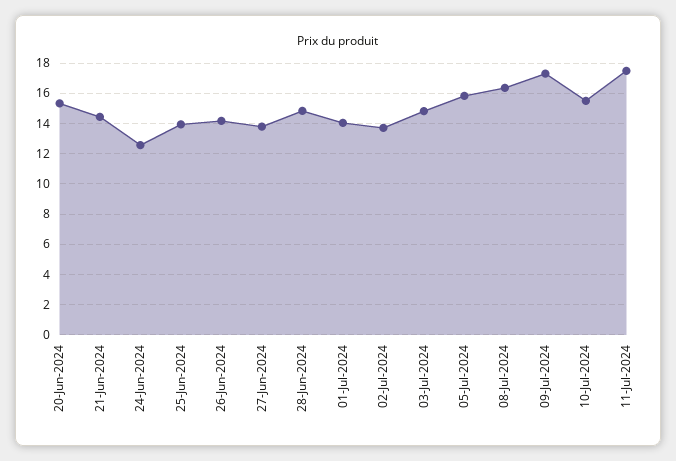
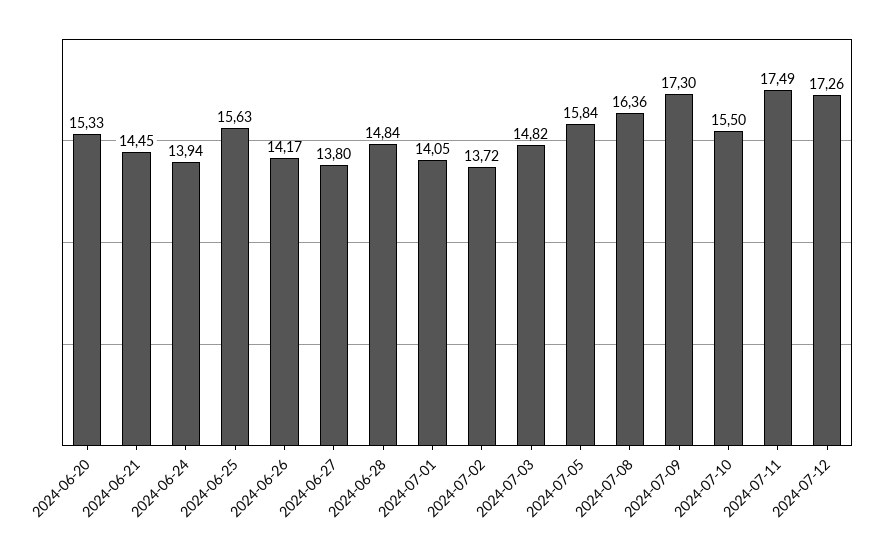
24-Jun-2024: 12.5 -> 13.94
25-Jun-2024: 14 -> 15.63
2024-07-12: none -> 17.26

